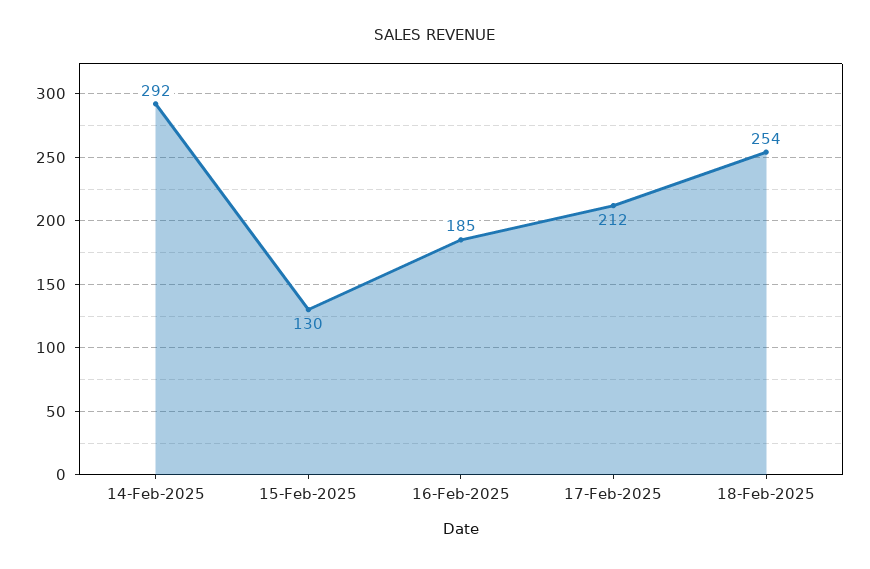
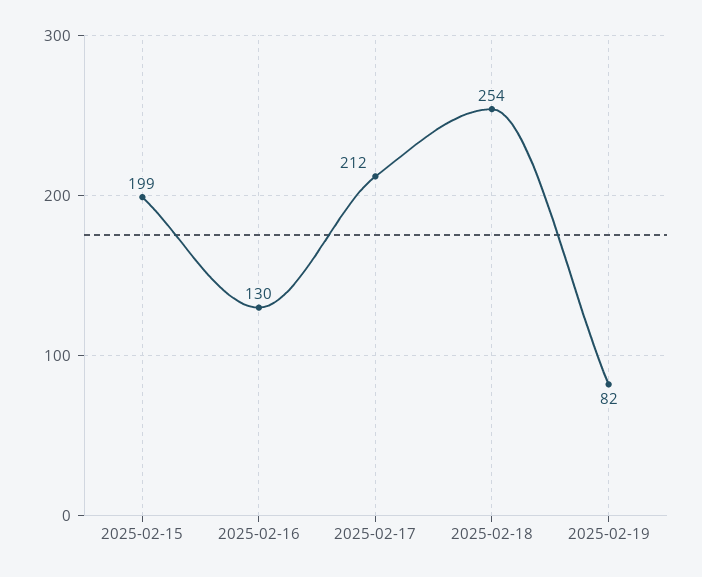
14-Feb-2025: 292 -> none
15-Feb-2025: 130 -> 199
16-Feb-2025: 185 -> 130
2025-02-19: none -> 82

